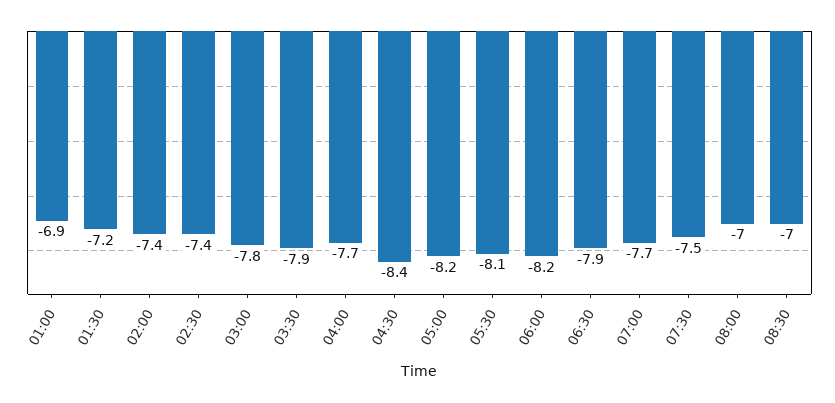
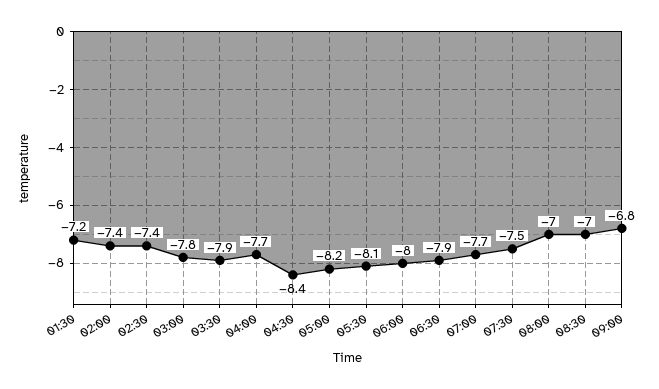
01:00: -6.9 -> none
06:00: -8.2 -> -8
09:00: none -> -6.8

